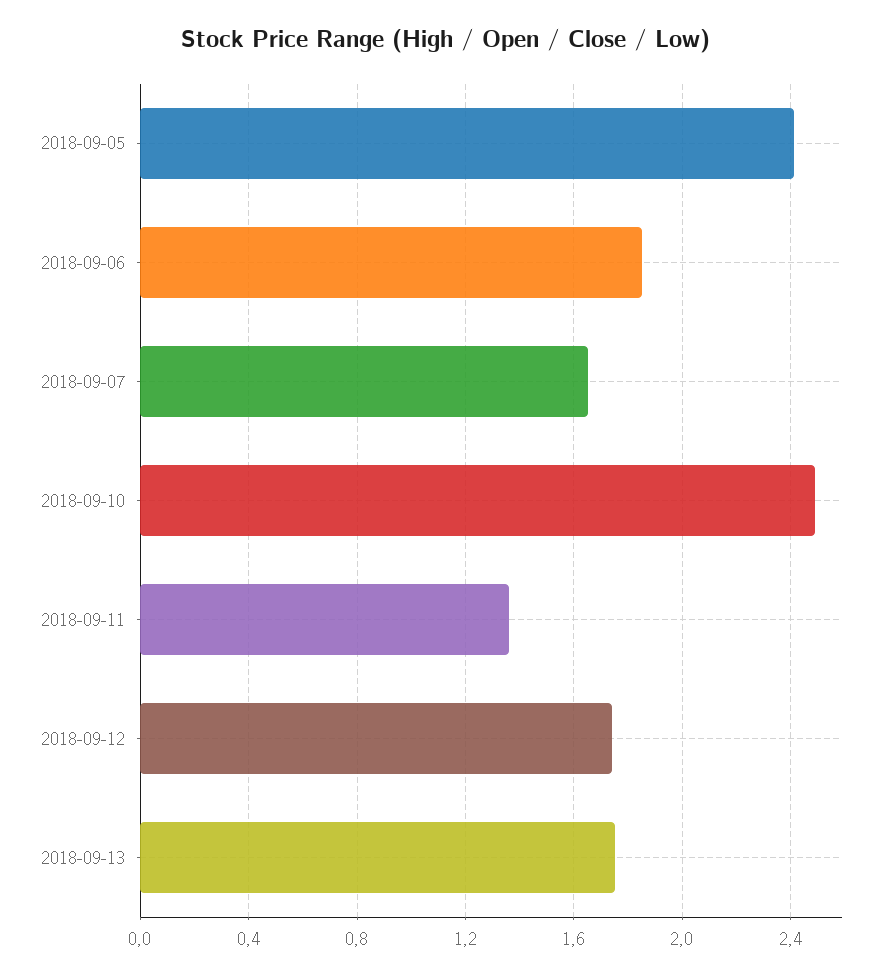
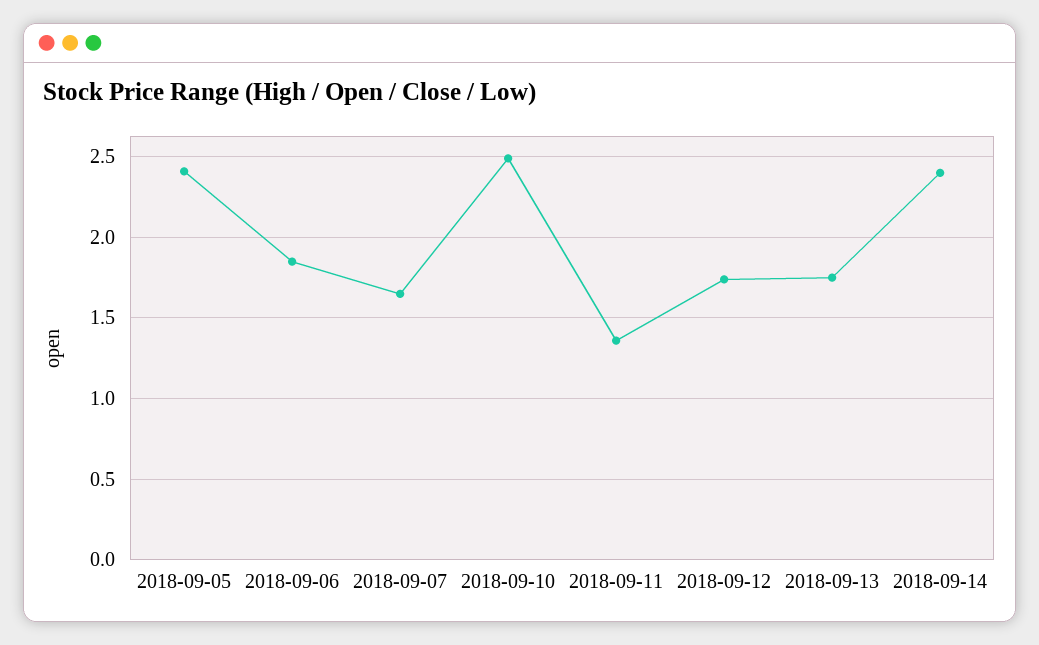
2018-09-14: none -> 2.4

